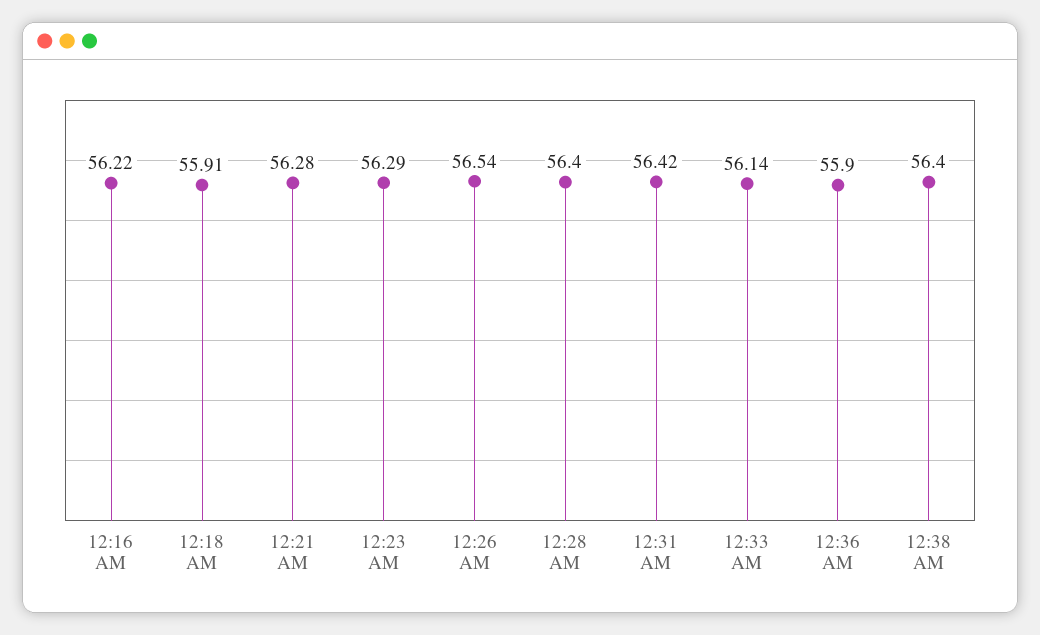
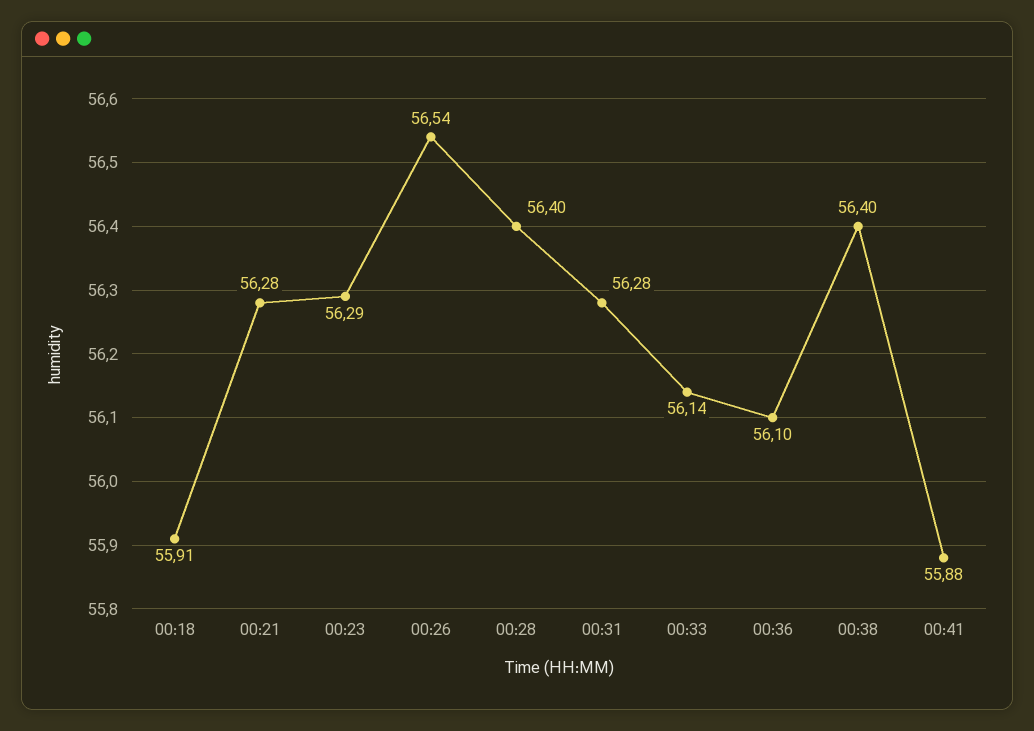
12:16 AM: 56.22 -> none
12:31 AM: 56.42 -> 56.28
12:36 AM: 55.9 -> 56.1
00:41: none -> 55.88

